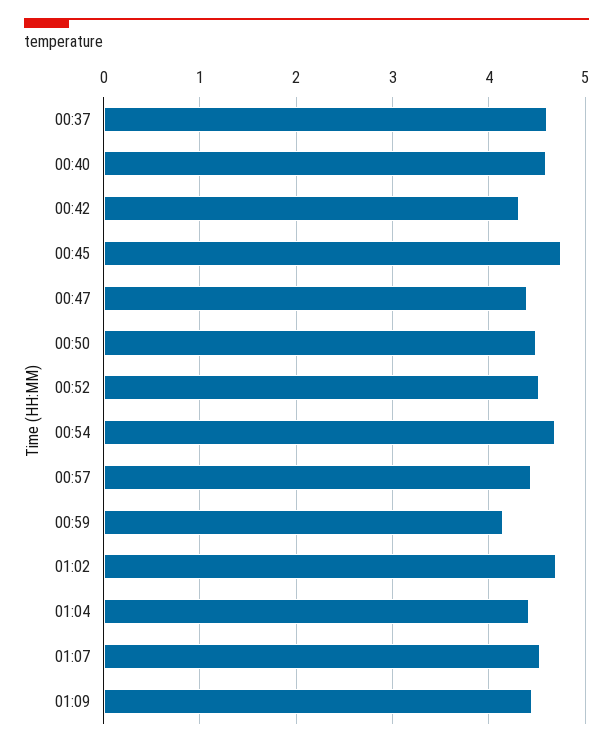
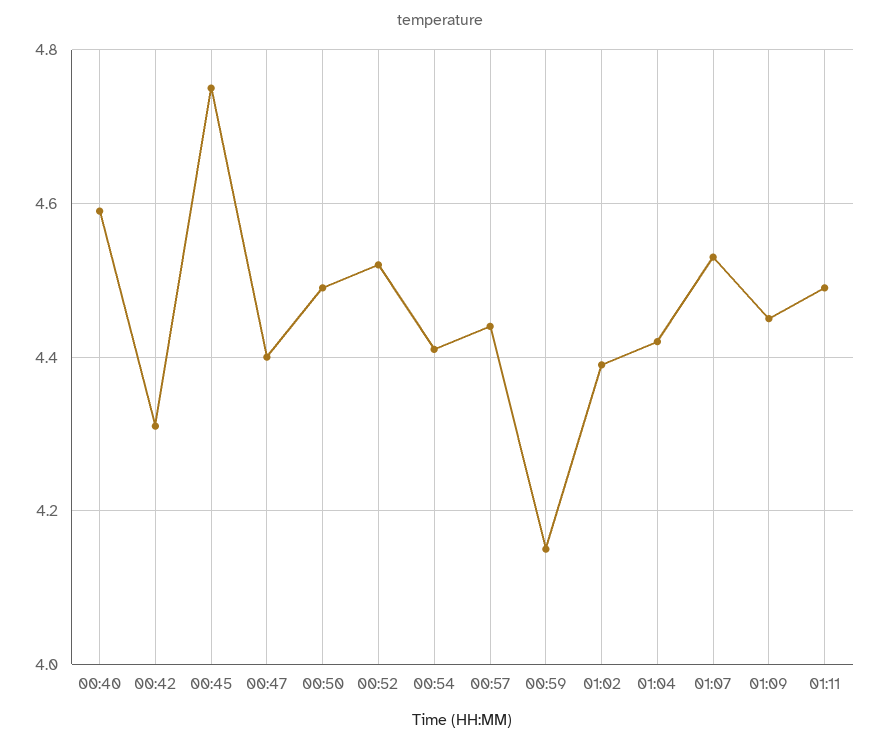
00:37: 4.6 -> none
00:54: 4.7 -> 4.4
01:02: 4.7 -> 4.4
01:11: none -> 4.5

